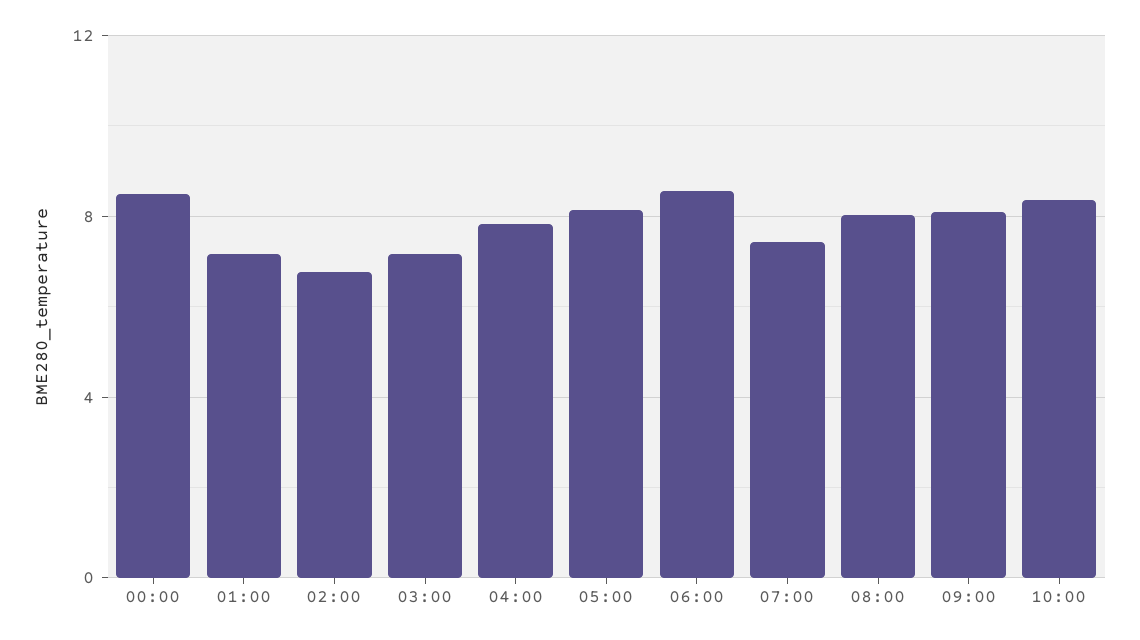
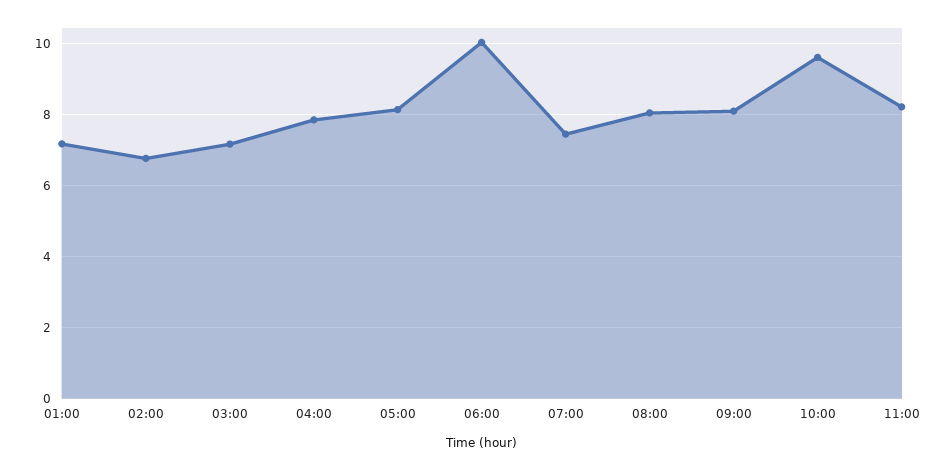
00:00: 8.5 -> none
06:00: 8.5 -> 10
10:00: 8.5 -> 9.6
11:00: none -> 8.2

